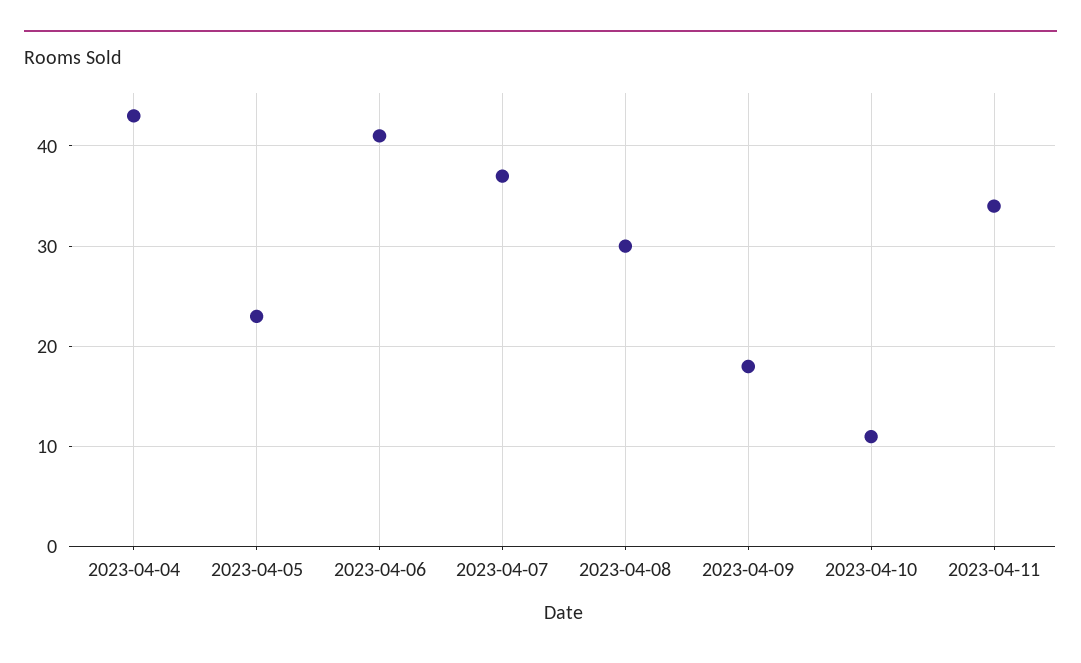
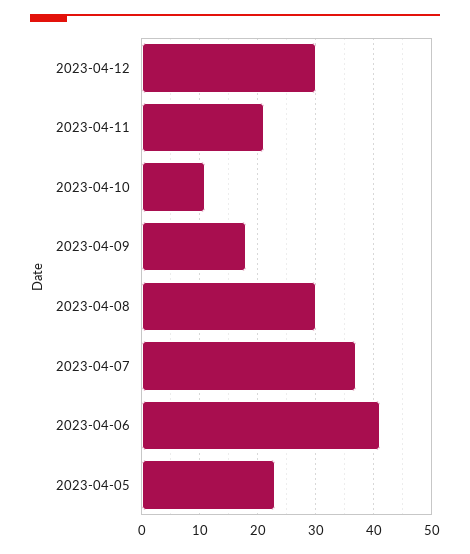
2023-04-04: 43 -> none
2023-04-11: 34 -> 20
2023-04-12: none -> 30

